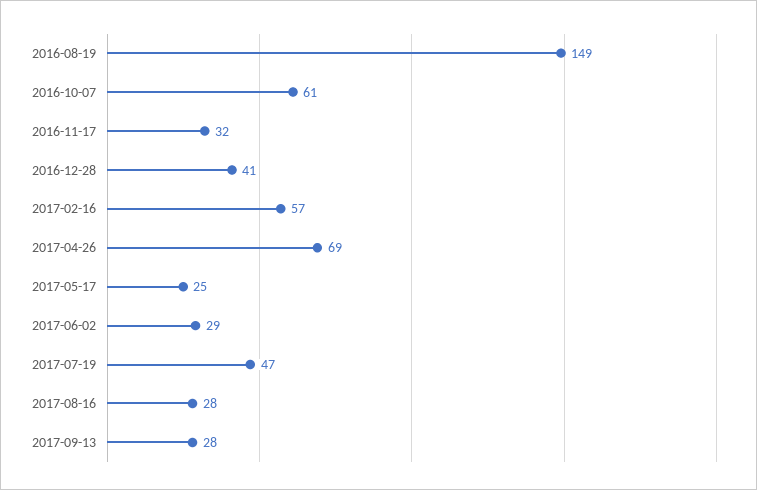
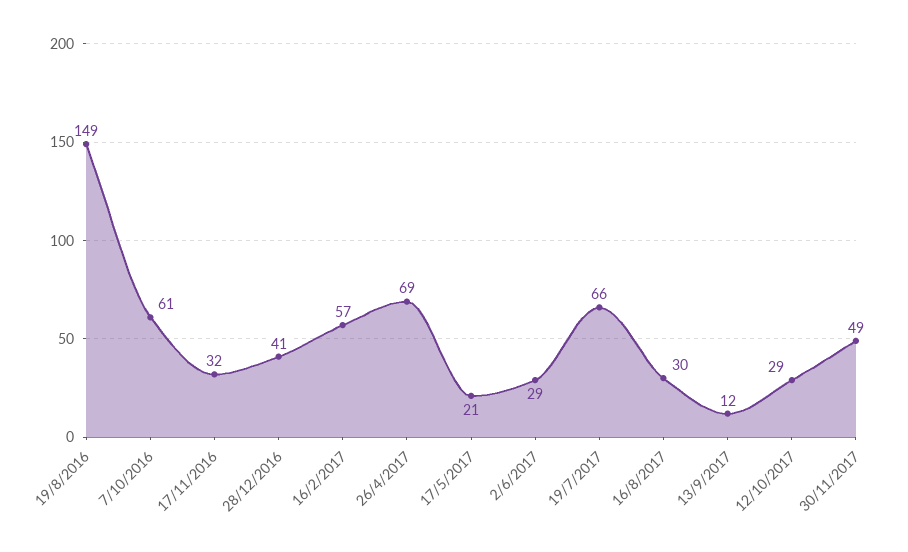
2017-05-17: 25 -> 21
2017-07-19: 47 -> 66
2017-08-16: 28 -> 30
2017-09-13: 28 -> 12
12/10/2017: none -> 29
30/11/2017: none -> 49

